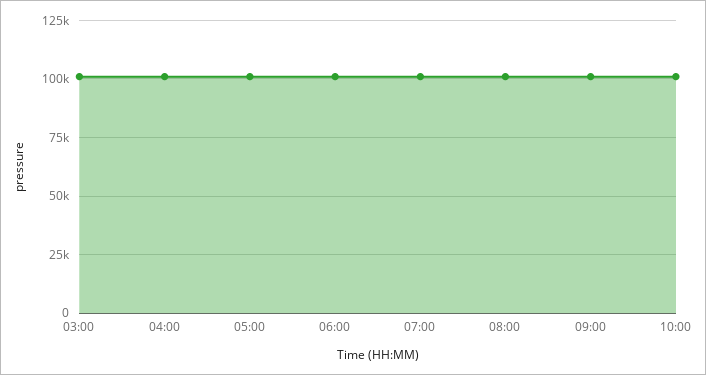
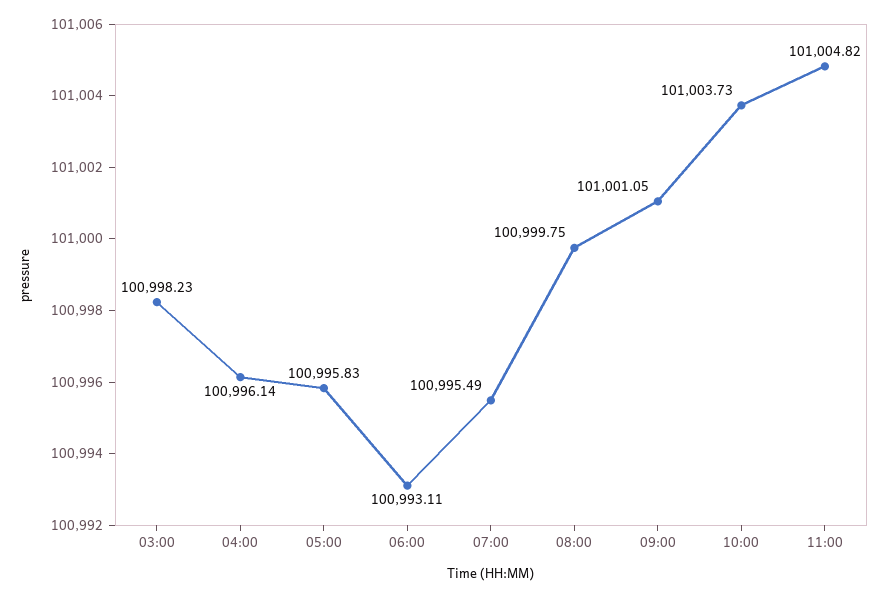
11:00: none -> 101004.82

